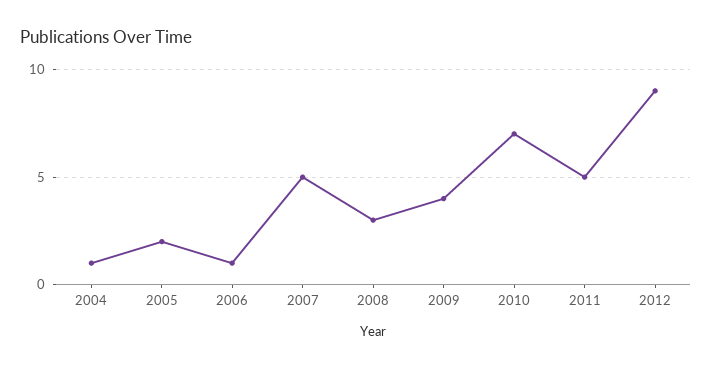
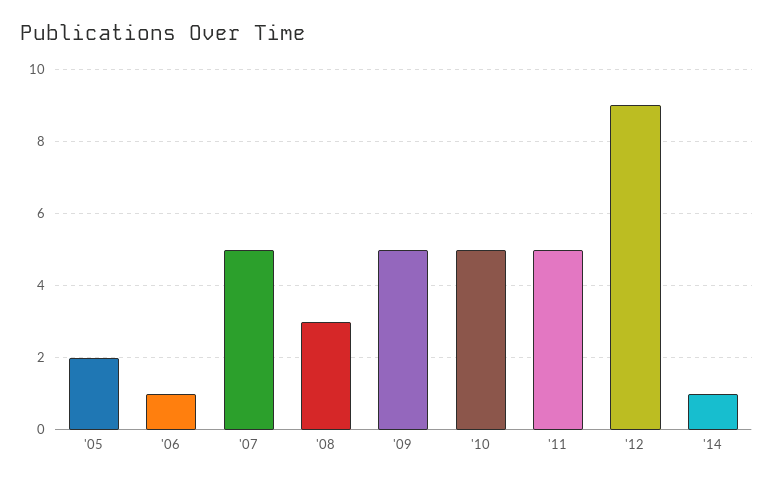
2004: 1 -> none
2009: 4 -> 5
2010: 7 -> 5
'14: none -> 1

